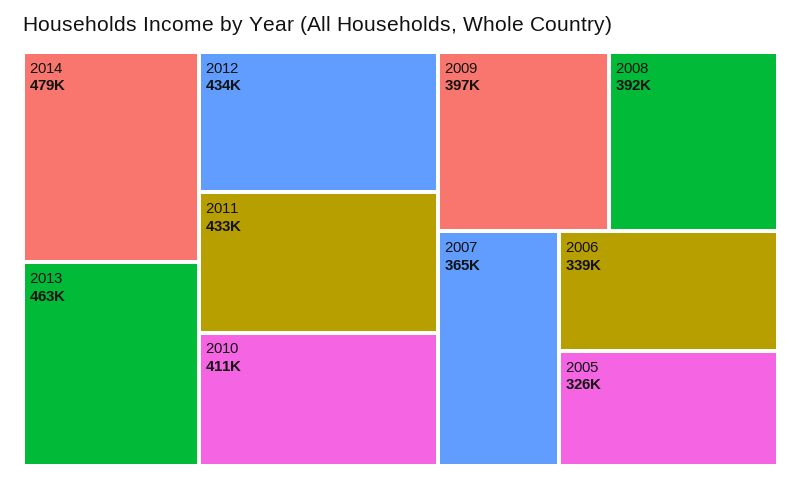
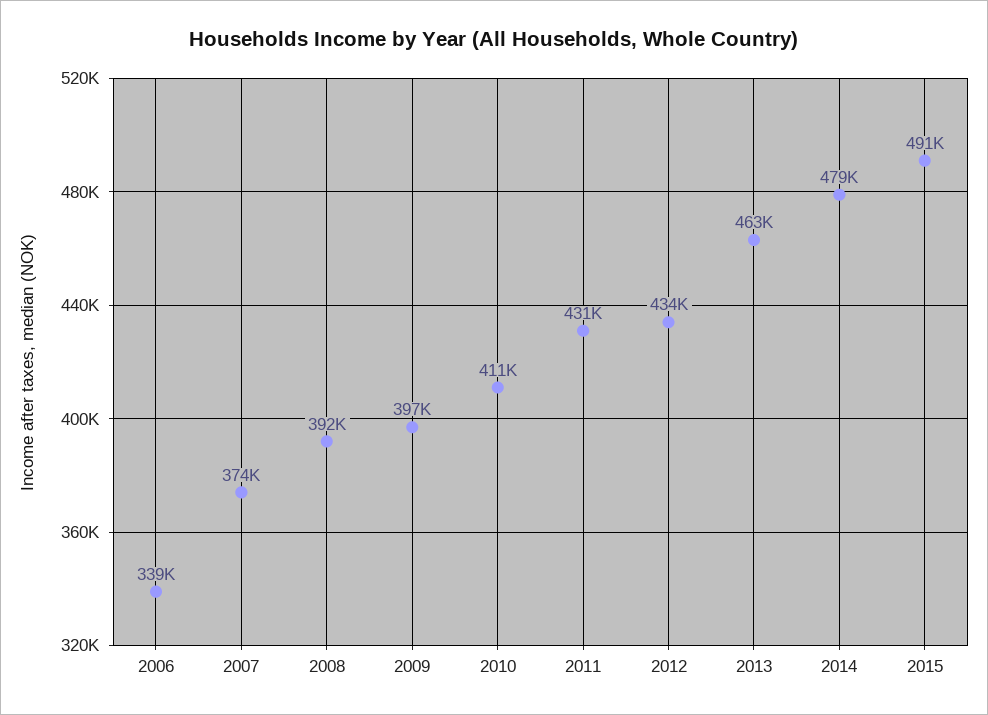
2011: 433000 -> 431000
2007: 365000 -> 374000
2005: 326000 -> none
2015: none -> 491000

